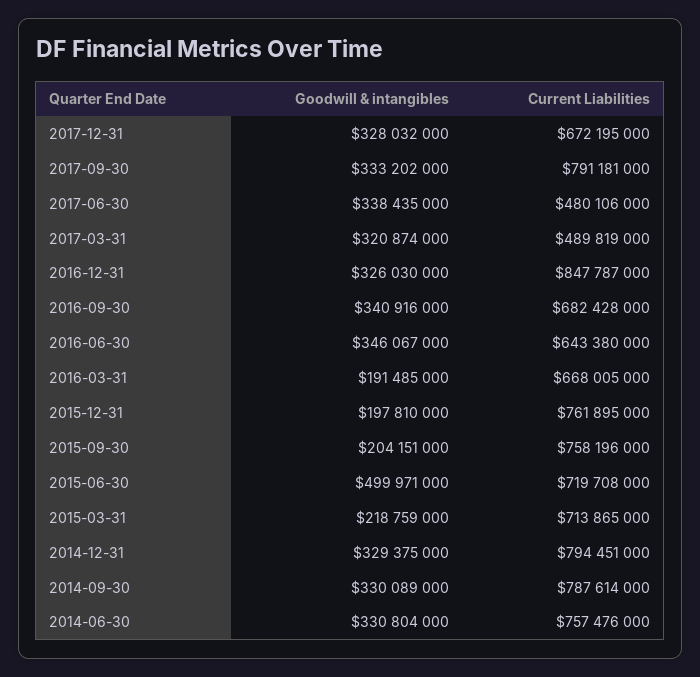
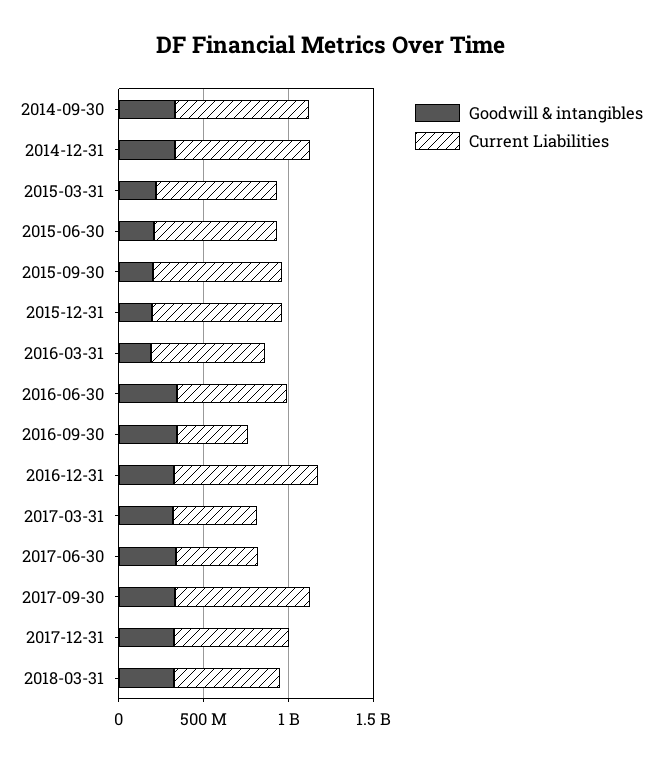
Current Liabilities, 2016-09-30: 682428000 -> 400000000
Goodwill & intangibles, 2015-06-30: 499971000 -> 200000000
Goodwill & intangibles, 2014-06-30: 330804000 -> none
Current Liabilities, 2014-06-30: 757476000 -> none
Goodwill & intangibles, 2018-03-31: none -> 300000000
Current Liabilities, 2018-03-31: none -> 600000000

